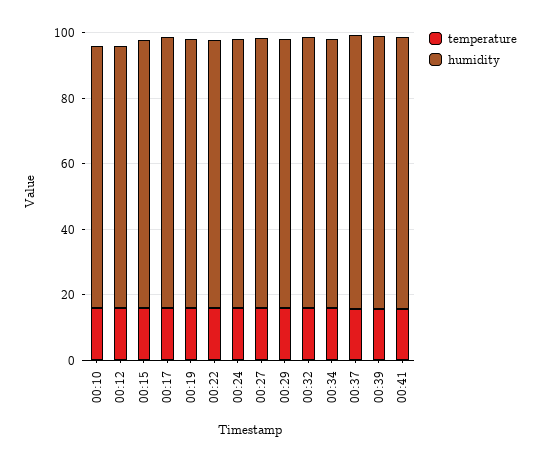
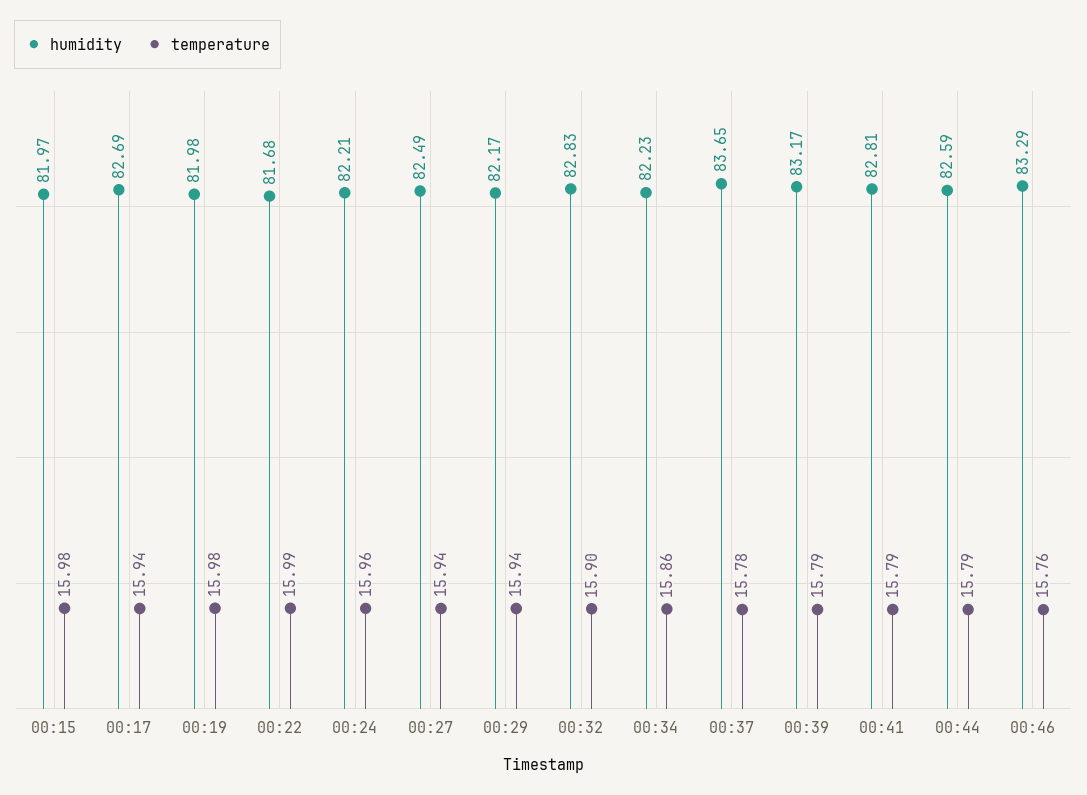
temperature, 00:10: 15 -> none
humidity, 00:10: 80 -> none
temperature, 00:12: 15 -> none
humidity, 00:12: 80 -> none
humidity, 00:44: none -> 82.59
temperature, 00:44: none -> 15.79
humidity, 00:46: none -> 83.29
temperature, 00:46: none -> 15.76

